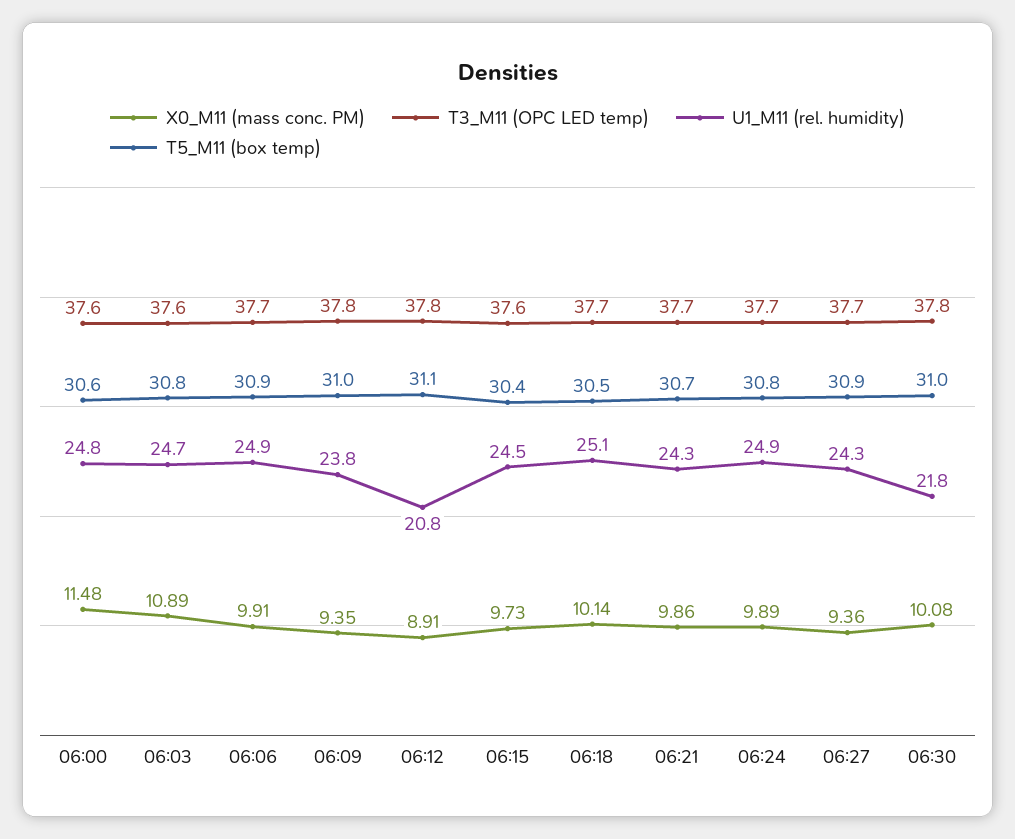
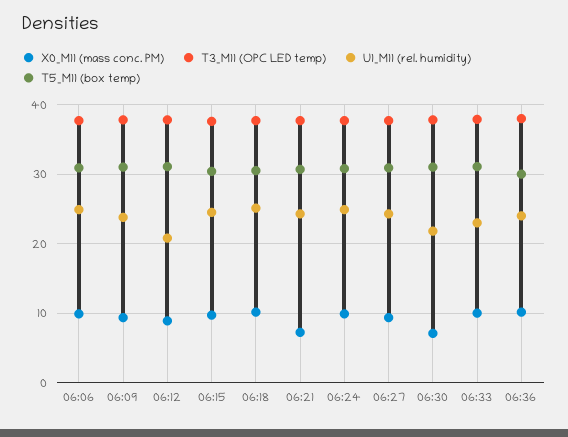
X0_M11 (mass conc. PM), 06:00: 11.48 -> none
T3_M11 (OPC LED temp), 06:00: 37.6 -> none
U1_M11 (rel. humidity), 06:00: 24.8 -> none
T5_M11 (box temp), 06:00: 30.6 -> none
X0_M11 (mass conc. PM), 06:03: 10.89 -> none
T3_M11 (OPC LED temp), 06:03: 37.6 -> none
U1_M11 (rel. humidity), 06:03: 24.7 -> none
T5_M11 (box temp), 06:03: 30.8 -> none
X0_M11 (mass conc. PM), 06:21: 9.86 -> 7
X0_M11 (mass conc. PM), 06:30: 10.08 -> 7
X0_M11 (mass conc. PM), 06:33: none -> 10
T3_M11 (OPC LED temp), 06:33: none -> 38
U1_M11 (rel. humidity), 06:33: none -> 23
T5_M11 (box temp), 06:33: none -> 31
X0_M11 (mass conc. PM), 06:36: none -> 10
T3_M11 (OPC LED temp), 06:36: none -> 38
U1_M11 (rel. humidity), 06:36: none -> 24
T5_M11 (box temp), 06:36: none -> 30

